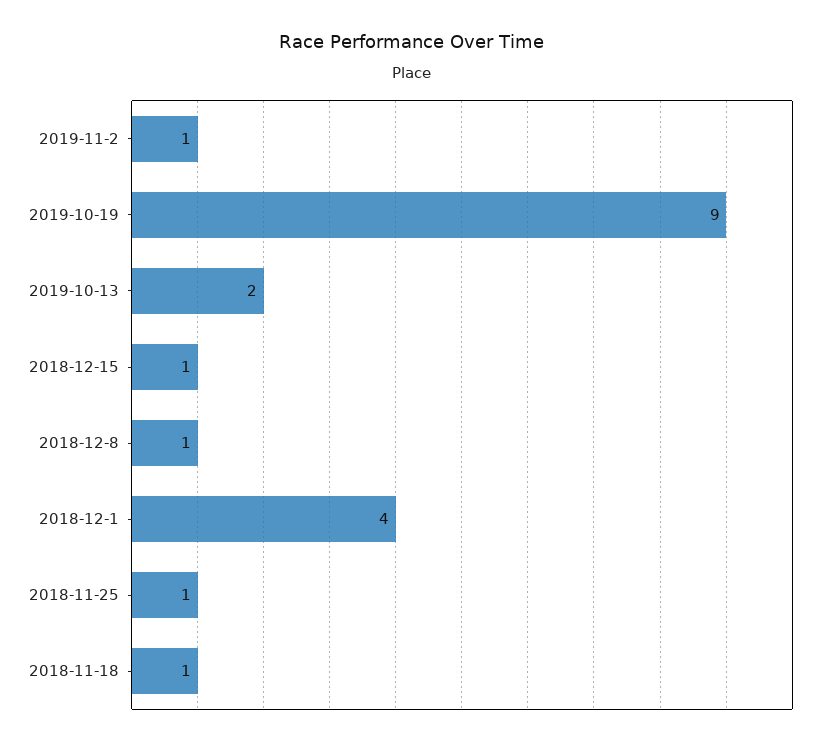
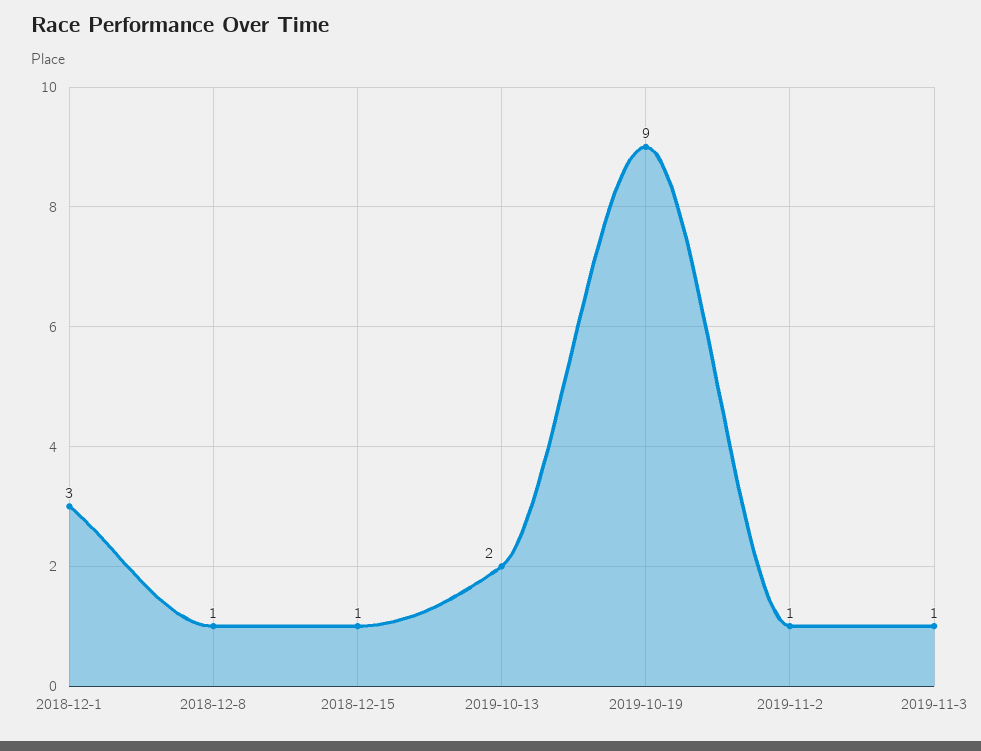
2018-12-1: 4 -> 3
2018-11-25: 1 -> none
2018-11-18: 1 -> none
2019-11-3: none -> 1

